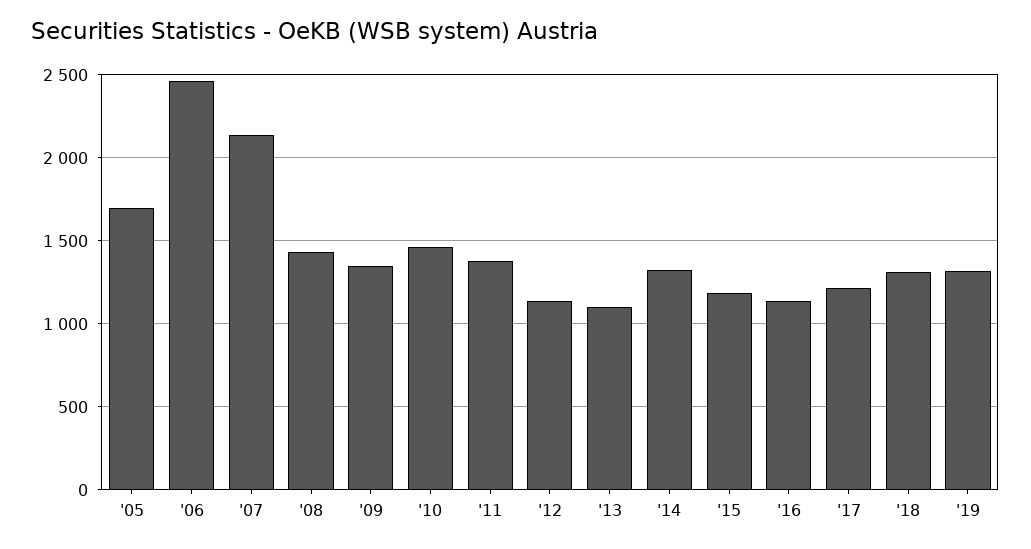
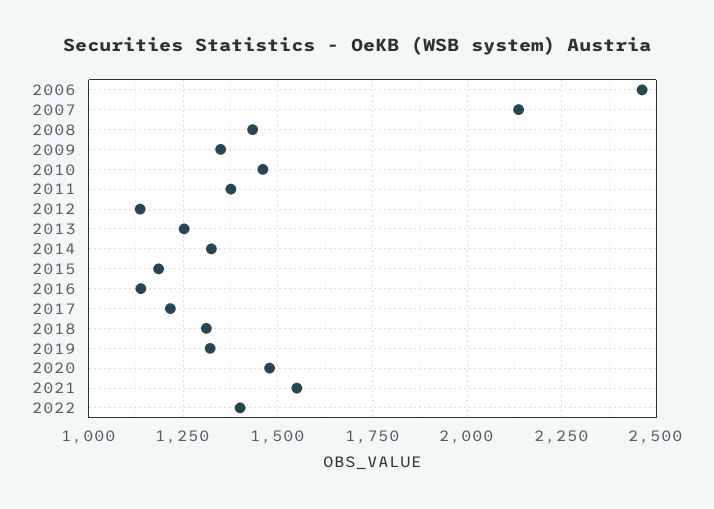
'05: 1700 -> none
'13: 1100 -> 1250
2020: none -> 1475
2021: none -> 1550
2022: none -> 1400

